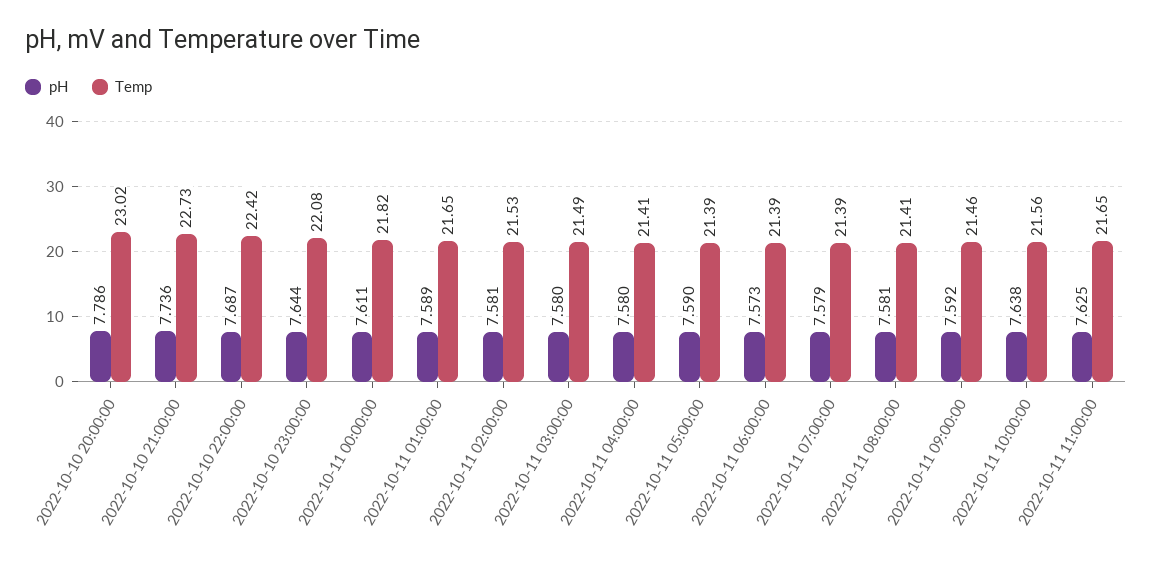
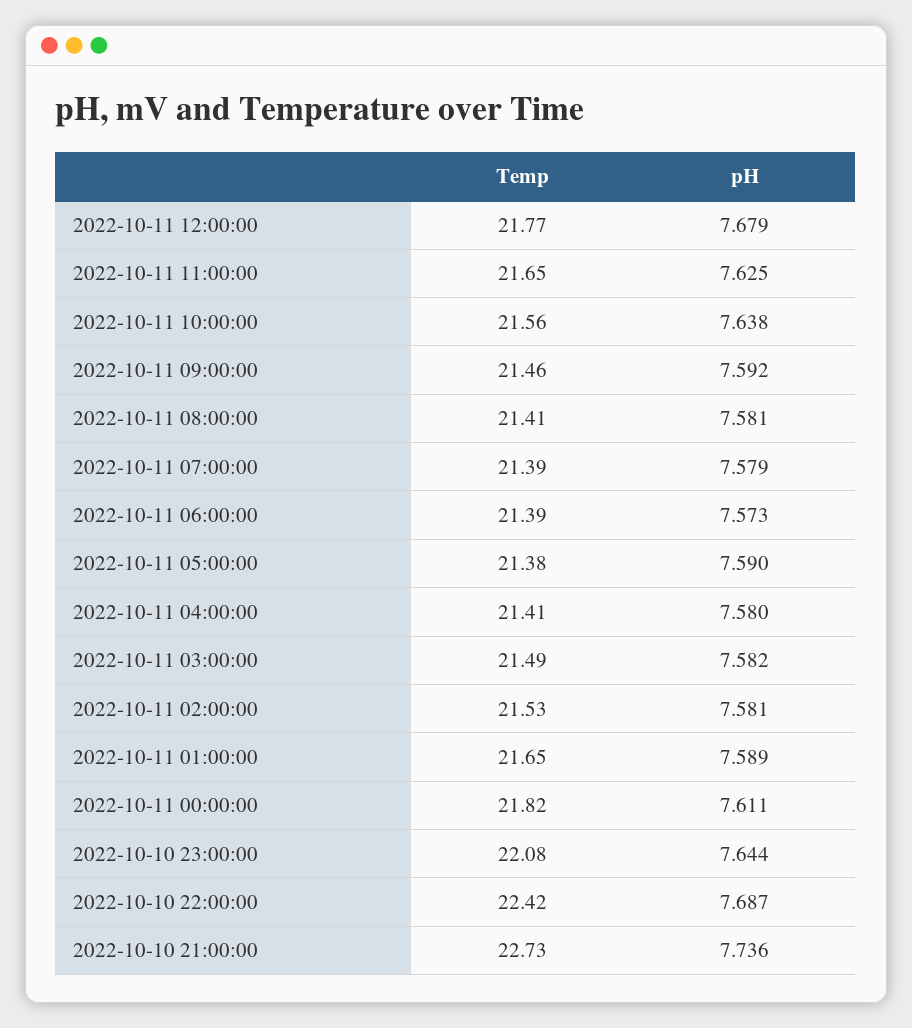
pH, 2022-10-10 20:00:00: 7.786 -> none
Temp, 2022-10-10 20:00:00: 23.02 -> none
pH, 2022-10-11 03:00:00: 7.58 -> 7.582
Temp, 2022-10-11 05:00:00: 21.39 -> 21.38
Temp, 2022-10-11 12:00:00: none -> 21.77
pH, 2022-10-11 12:00:00: none -> 7.679

